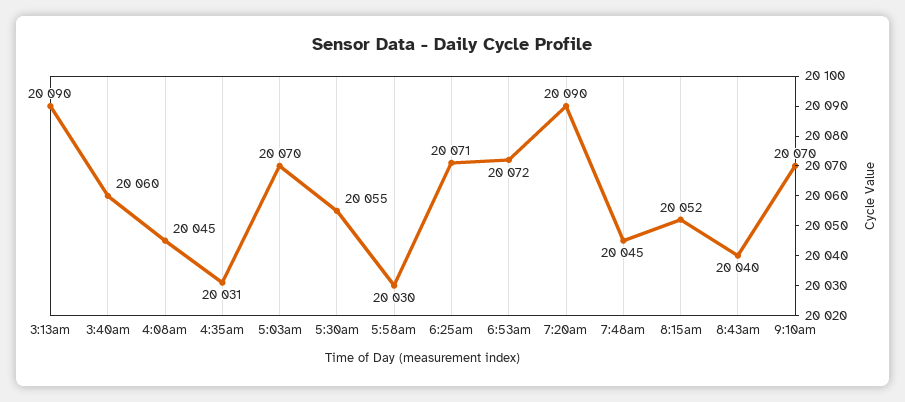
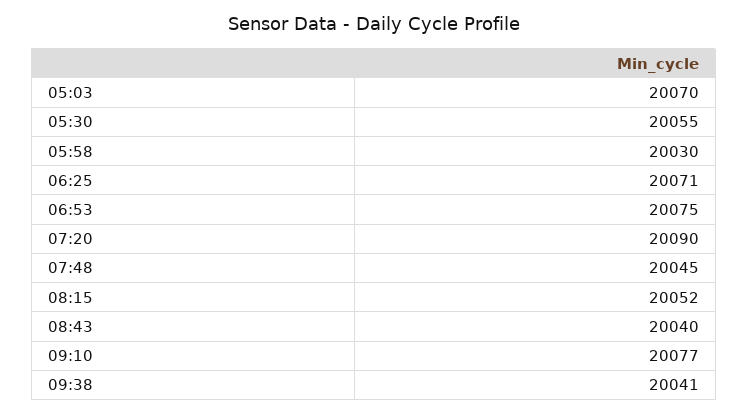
3:13am: 20090 -> none
3:40am: 20060 -> none
4:08am: 20045 -> none
4:35am: 20031 -> none
6:53am: 20072 -> 20075
9:10am: 20070 -> 20077
09:38: none -> 20041

